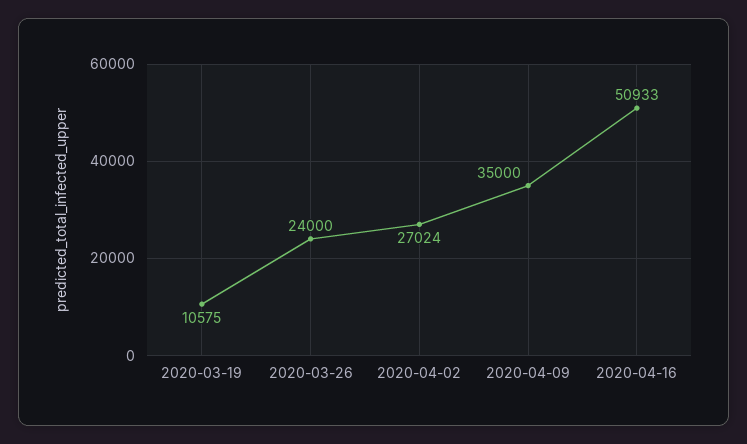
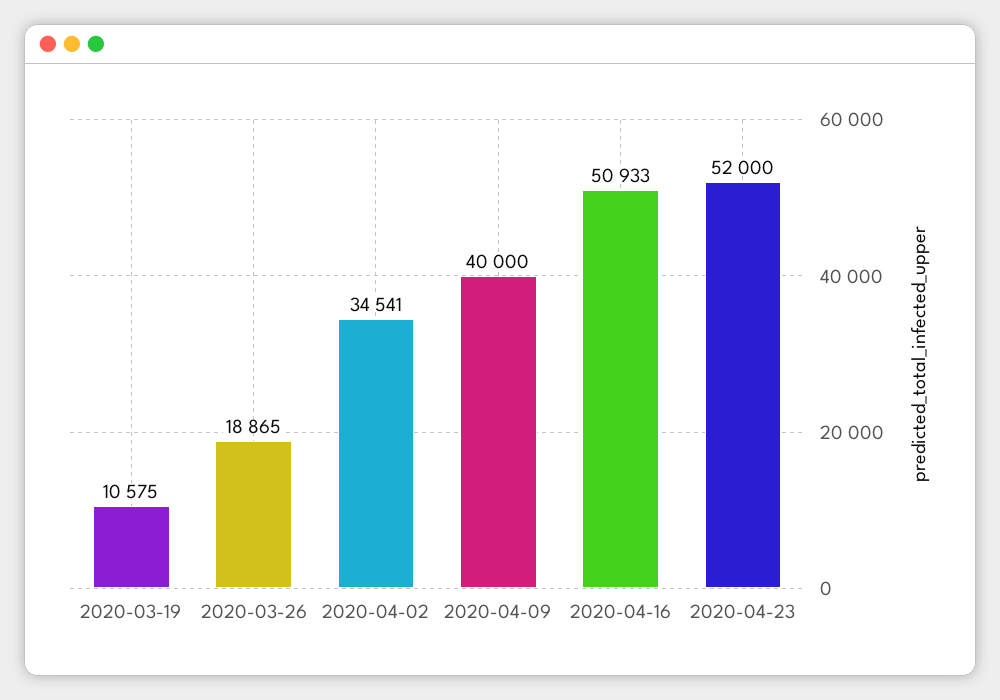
2020-03-26: 24000 -> 18865
2020-04-02: 27024 -> 34541
2020-04-09: 35000 -> 40000
2020-04-23: none -> 52000

